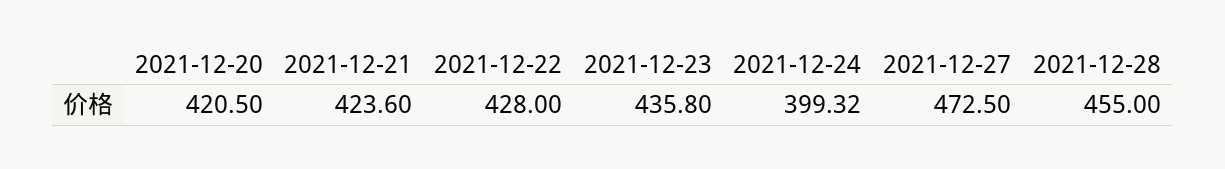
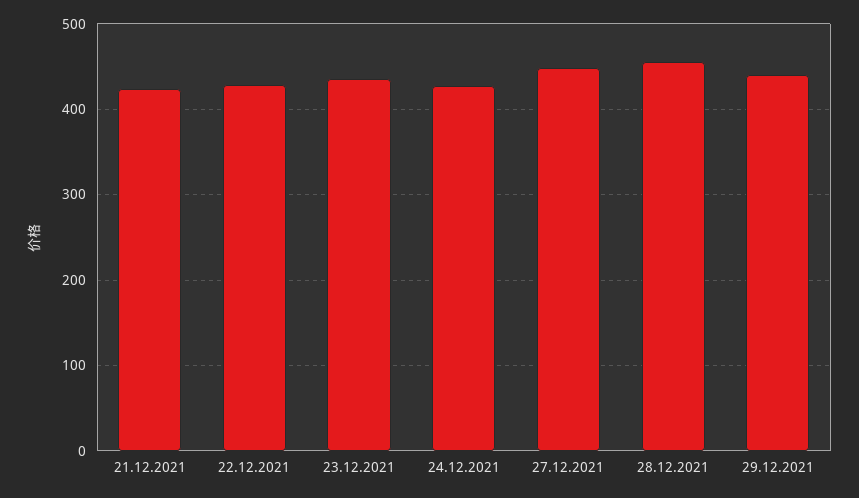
2021-12-20: 420.5 -> none
2021-12-24: 399.32 -> 430
2021-12-27: 472.5 -> 450
29.12.2021: none -> 440

